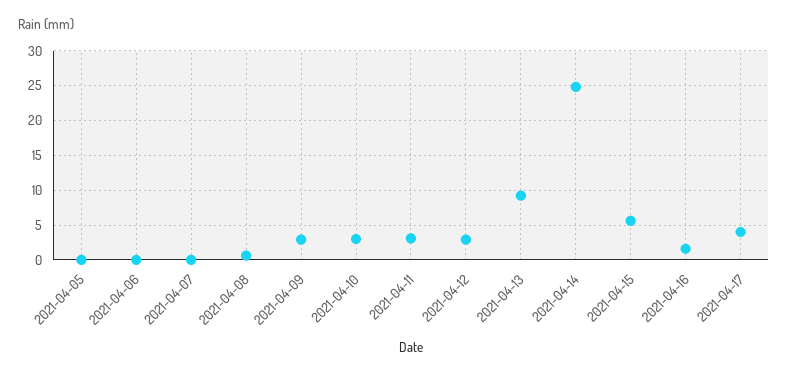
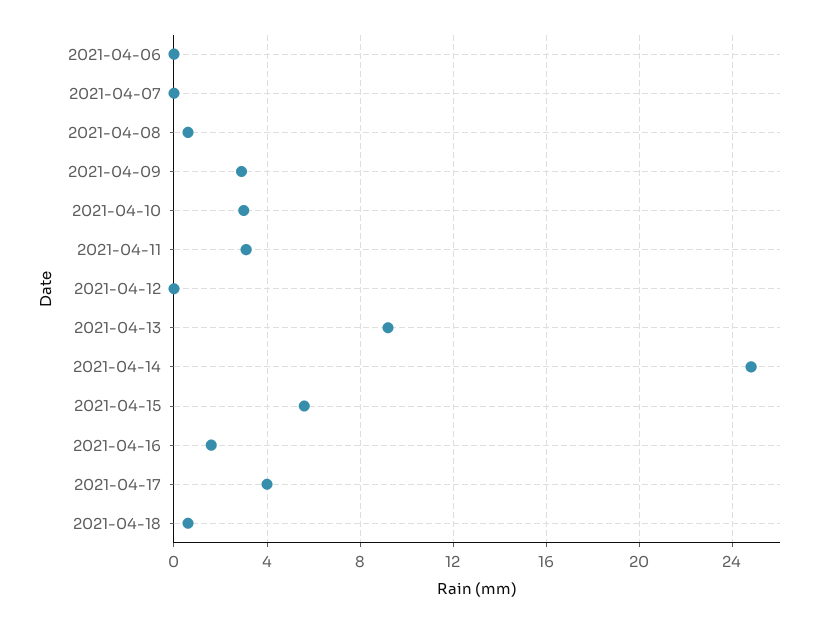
2021-04-05: 0 -> none
2021-04-12: 3 -> 0
2021-04-18: none -> 0.5

